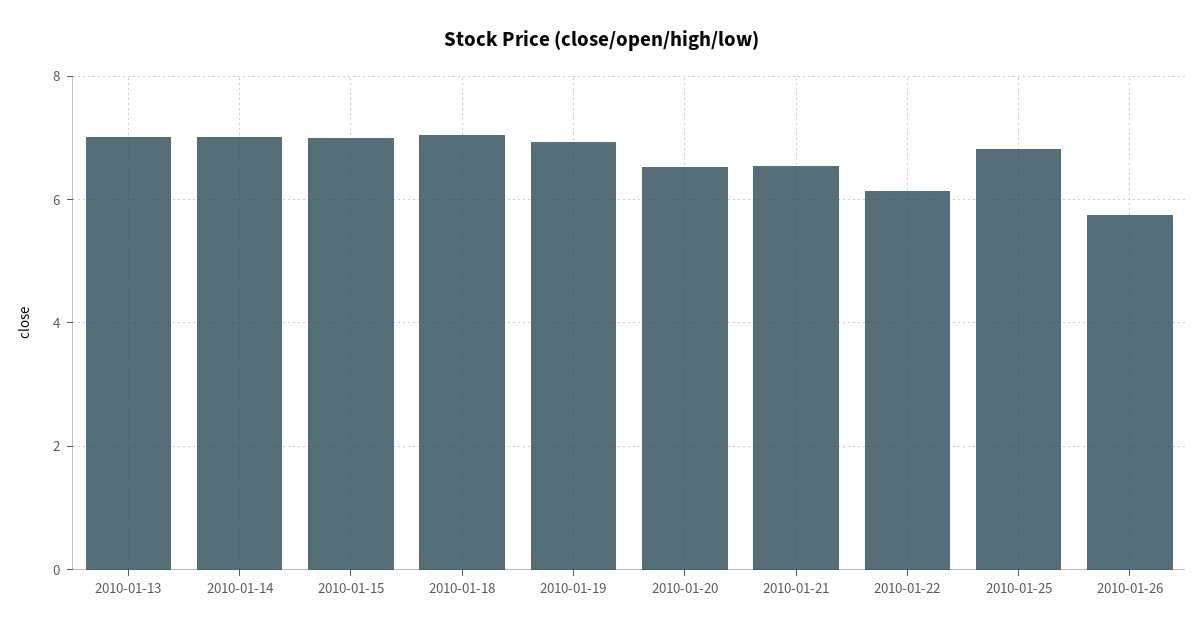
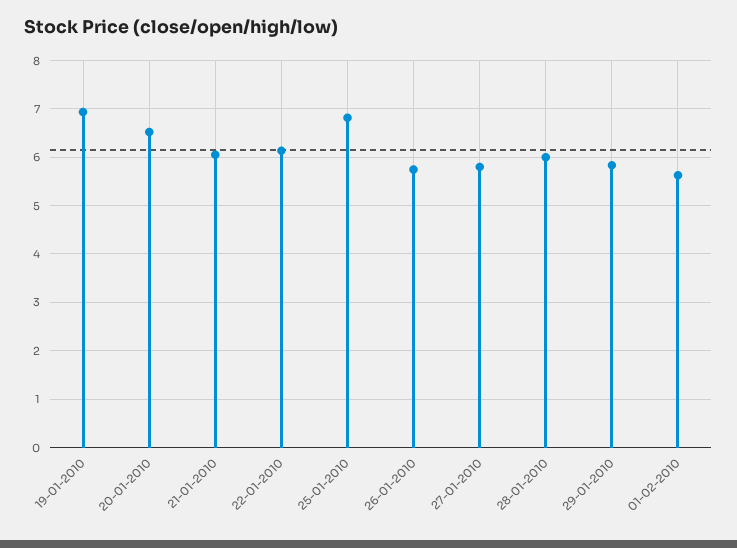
2010-01-13: 7 -> none
2010-01-14: 7 -> none
2010-01-15: 7 -> none
2010-01-18: 7 -> none
2010-01-21: 6.6 -> 6
27-01-2010: none -> 5.8
28-01-2010: none -> 6
29-01-2010: none -> 5.8
01-02-2010: none -> 5.6

